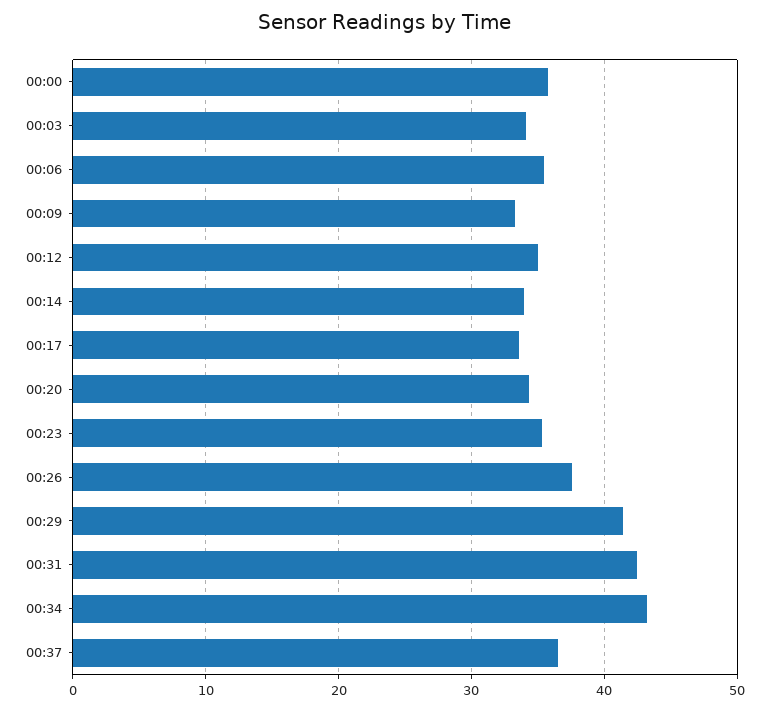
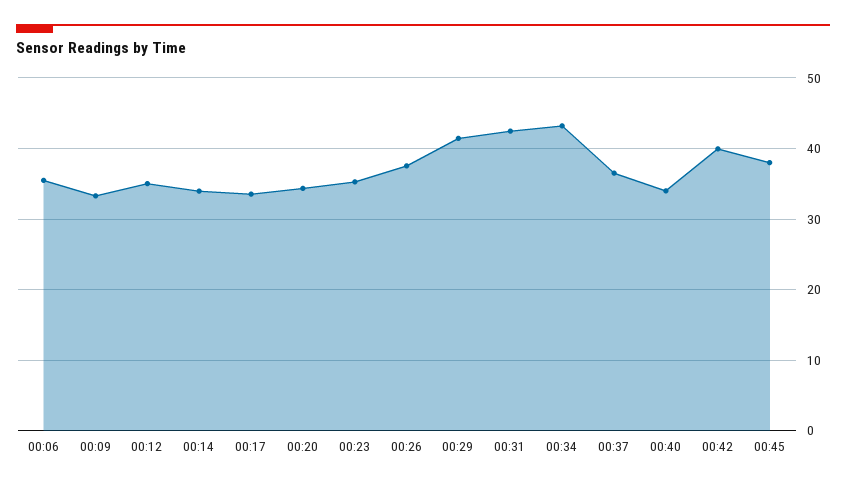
00:00: 36 -> none
00:03: 34 -> none
00:40: none -> 34
00:42: none -> 40
00:45: none -> 38

